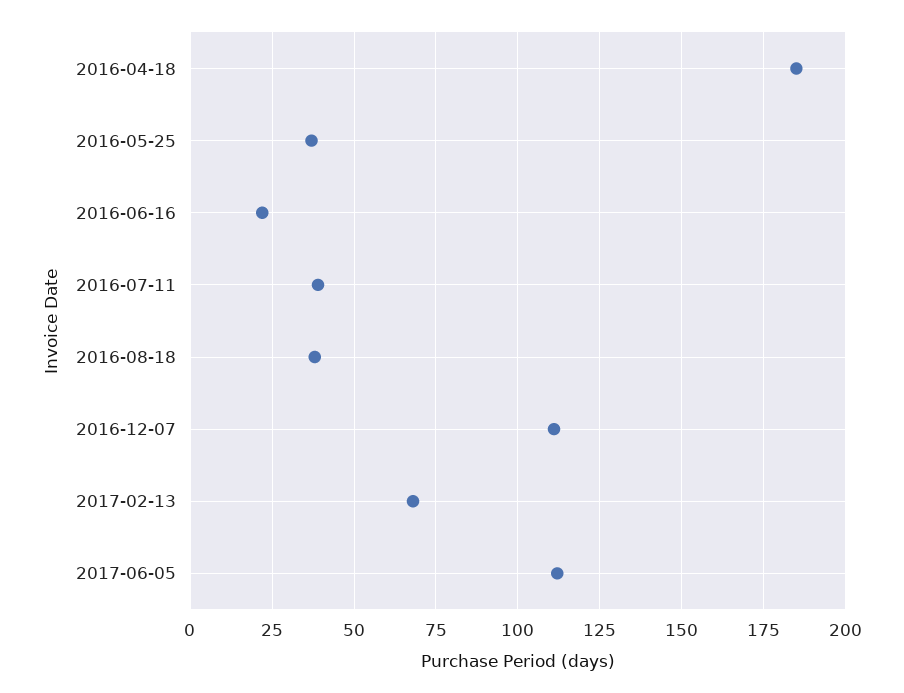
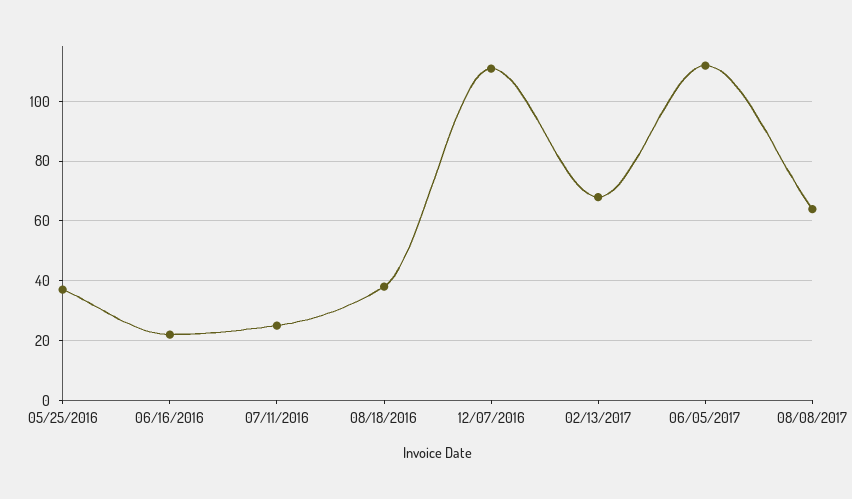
2016-04-18: 185 -> none
2016-07-11: 40 -> 25
08/08/2017: none -> 65

